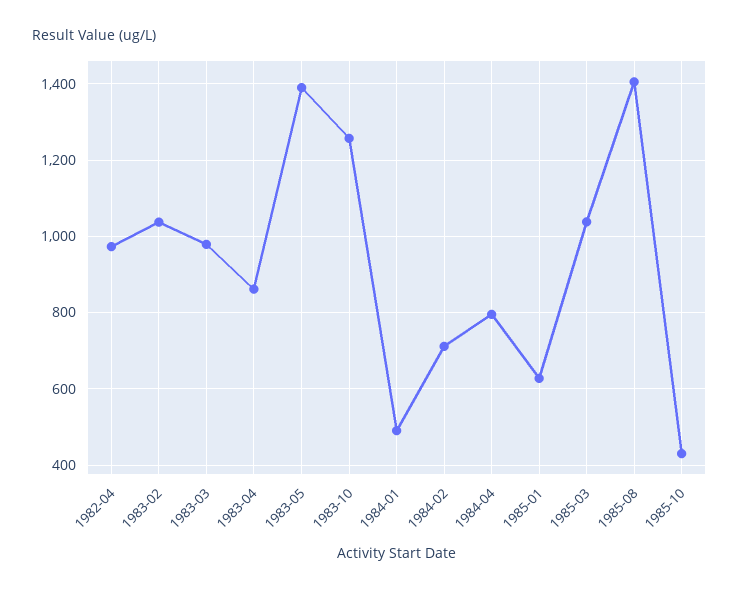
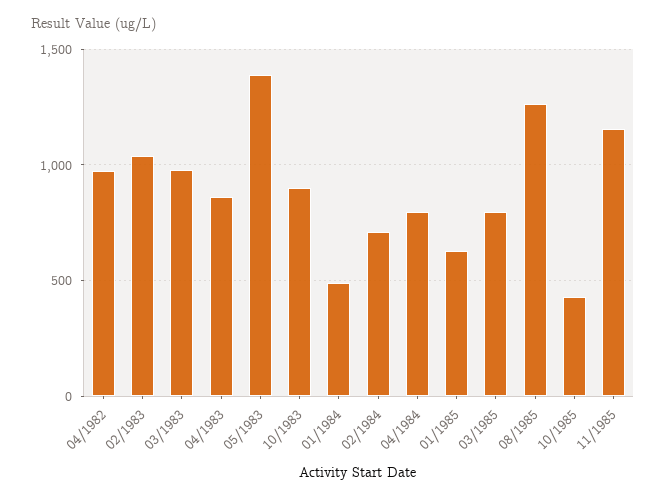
1983-10: 1260 -> 900
1985-03: 1040 -> 800
1985-08: 1400 -> 1250
11/1985: none -> 1150

